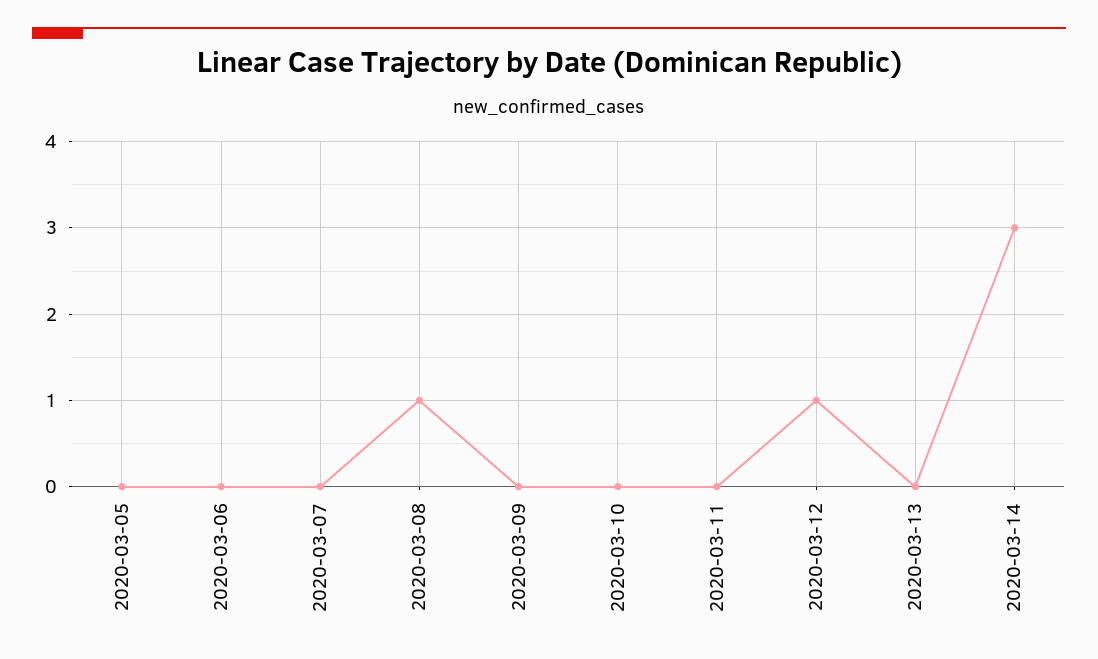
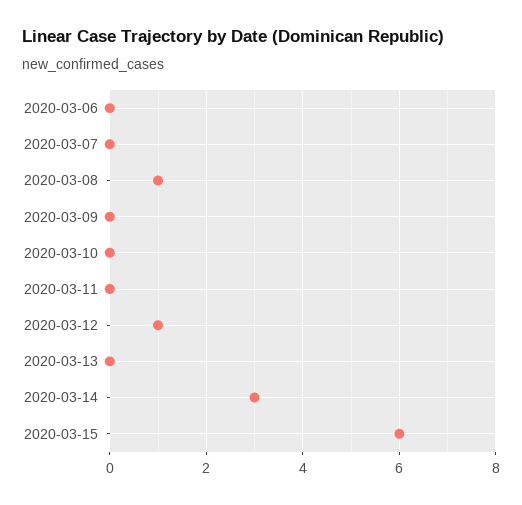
2020-03-05: 0 -> none
2020-03-15: none -> 6

